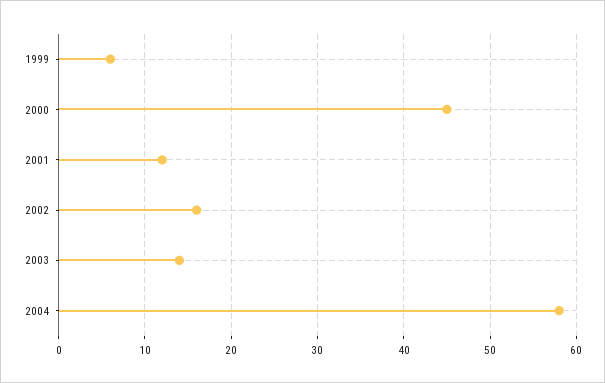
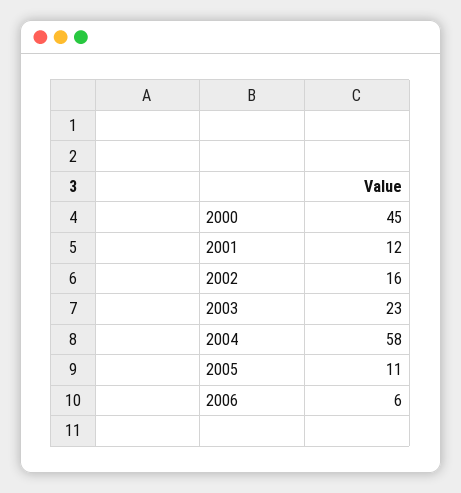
1999: 6 -> none
2003: 14 -> 23
2005: none -> 11
2006: none -> 6

